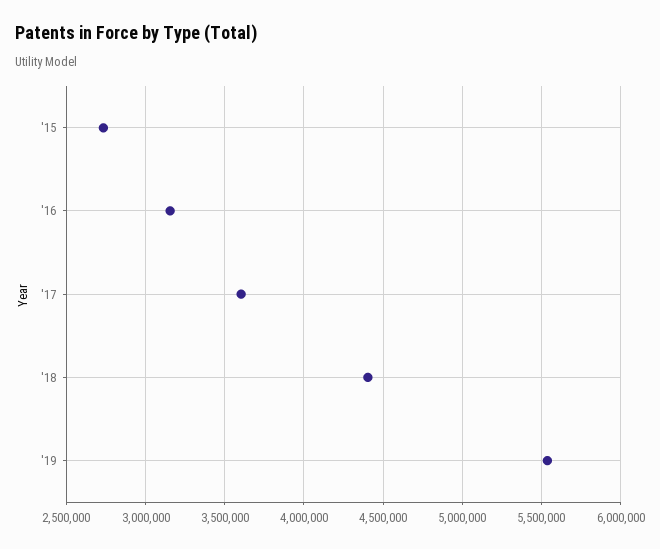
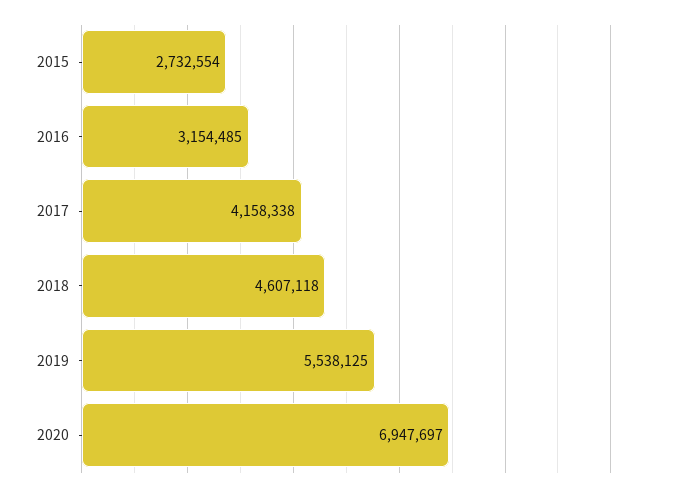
'17: 3600000 -> 4158338
'18: 4400000 -> 4607118
2020: none -> 6947697

